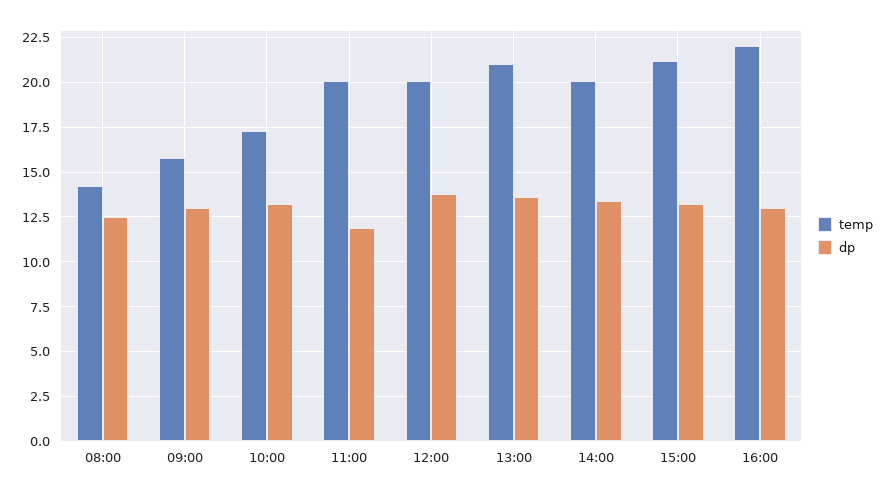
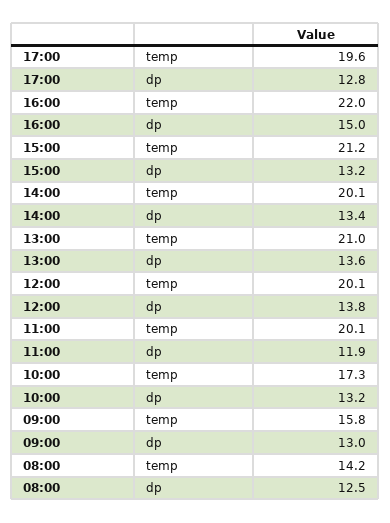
dp, 16:00: 13 -> 15
temp, 17:00: none -> 19.6
dp, 17:00: none -> 12.8

